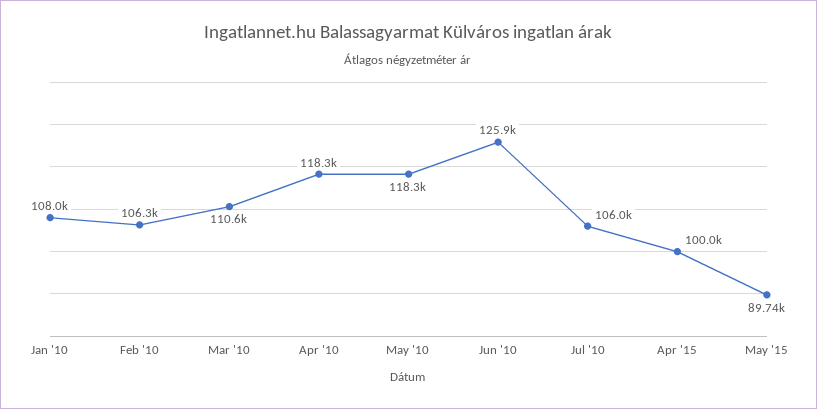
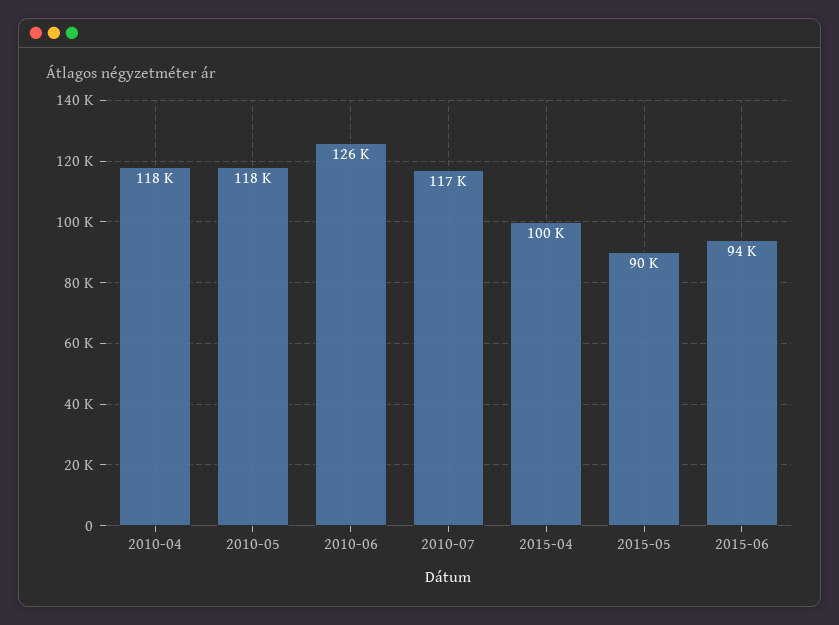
Jan '10: 108000 -> none
Feb '10: 106300 -> none
Mar '10: 110600 -> none
Jul '10: 106000 -> 117000
2015-06: none -> 94000

